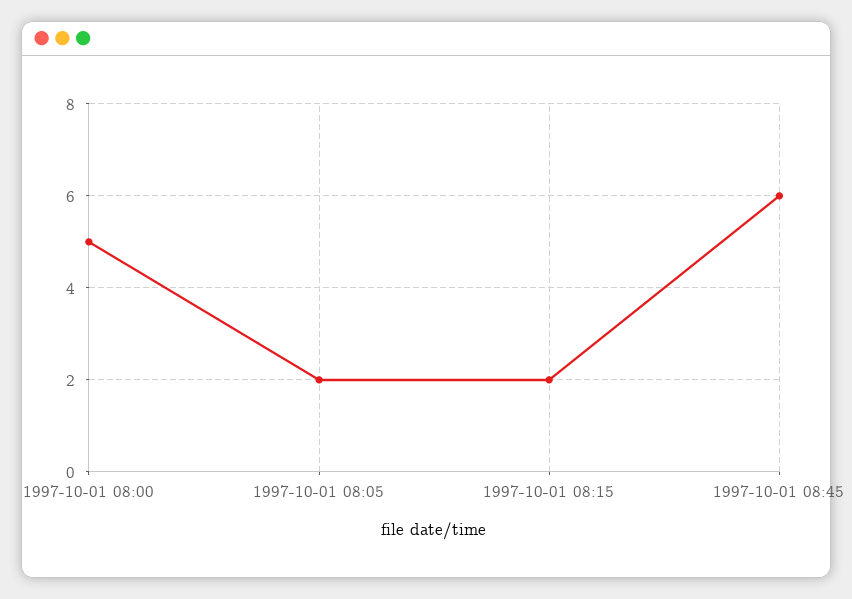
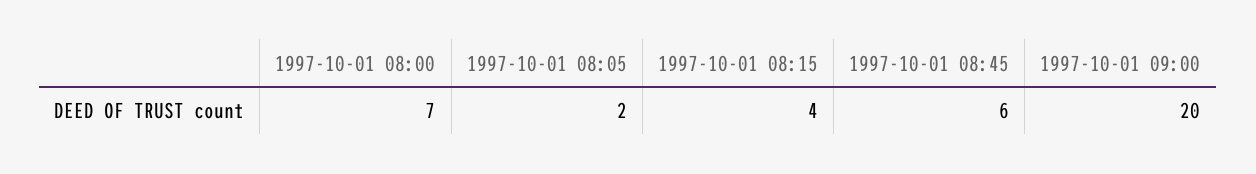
1997-10-01 08:00: 5 -> 7
1997-10-01 08:15: 2 -> 4
1997-10-01 09:00: none -> 20

